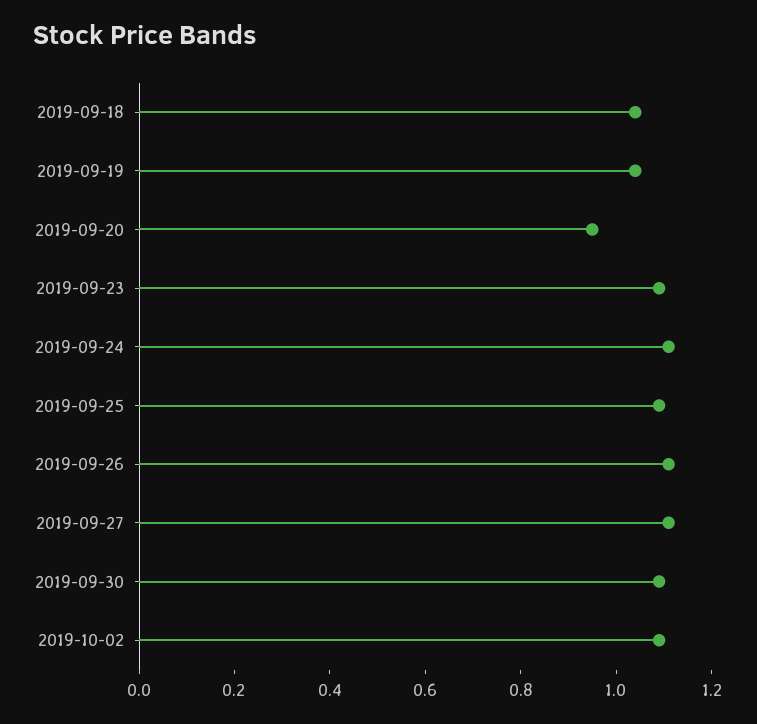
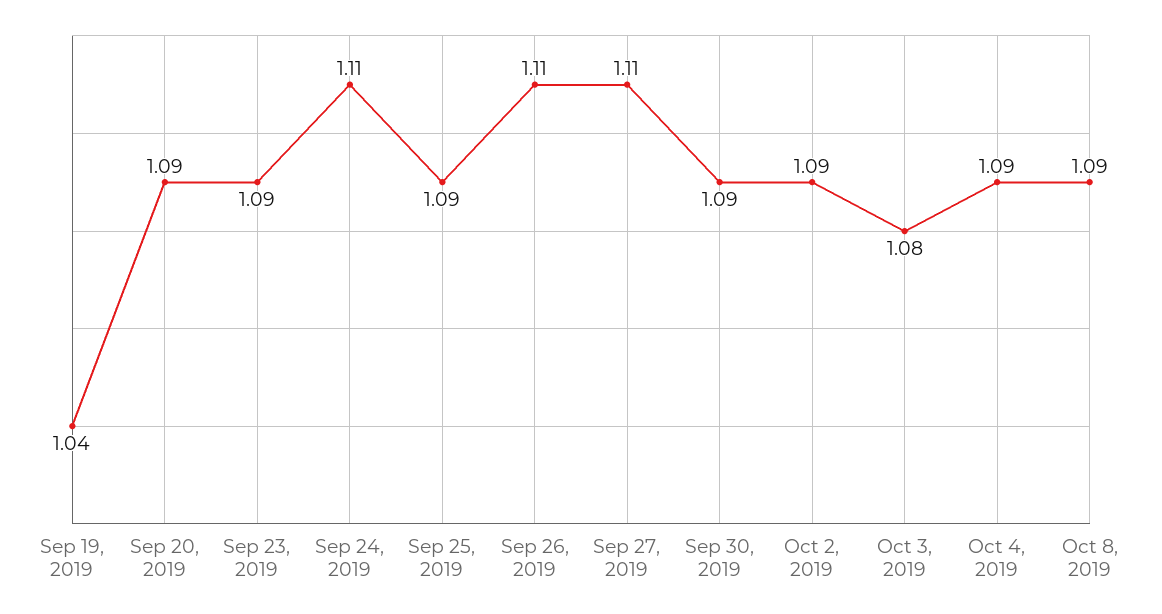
2019-09-18: 1.05 -> none
2019-09-20: 0.95 -> 1.09
Oct 3, 2019: none -> 1.08
Oct 4, 2019: none -> 1.09
Oct 8, 2019: none -> 1.09

